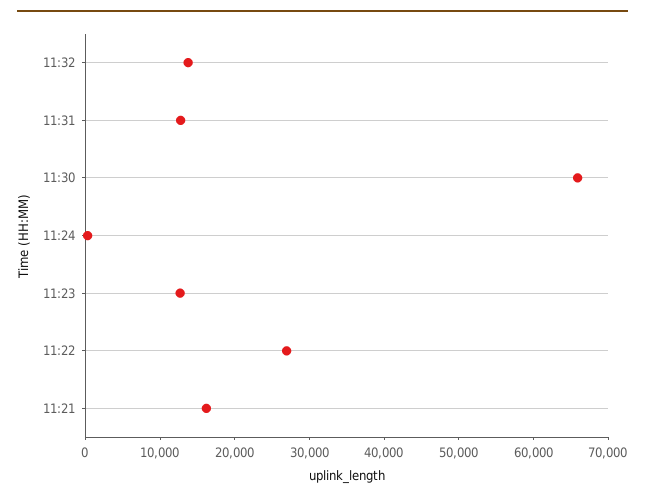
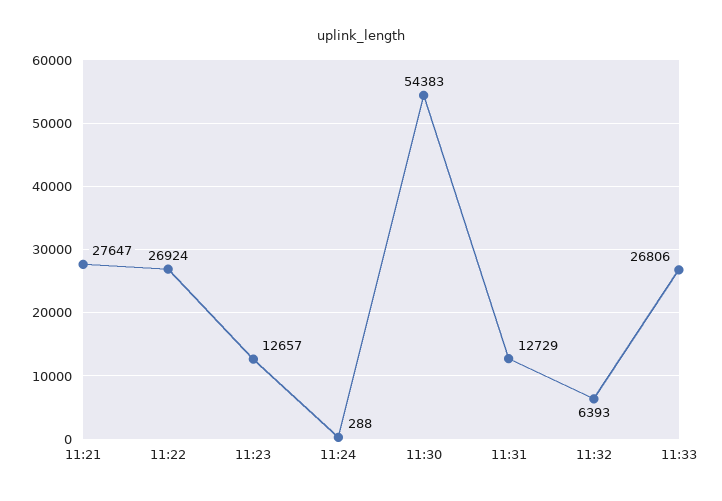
11:32: 14000 -> 6393
11:30: 66000 -> 54383
11:21: 16000 -> 27647
11:33: none -> 26806

